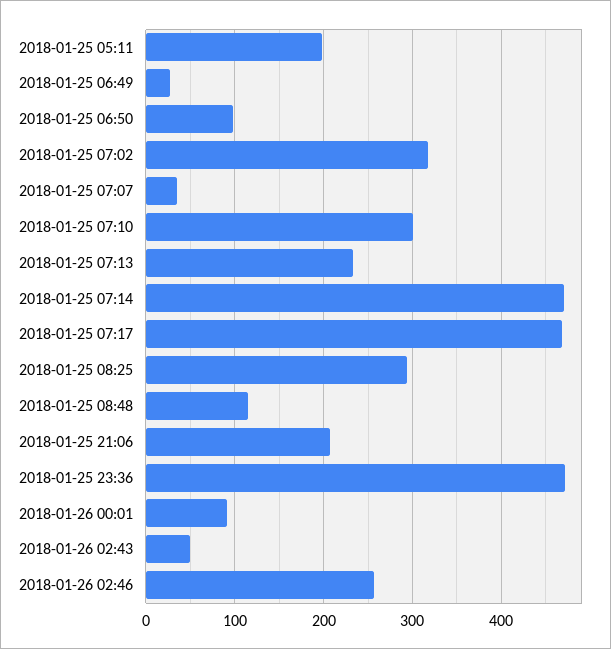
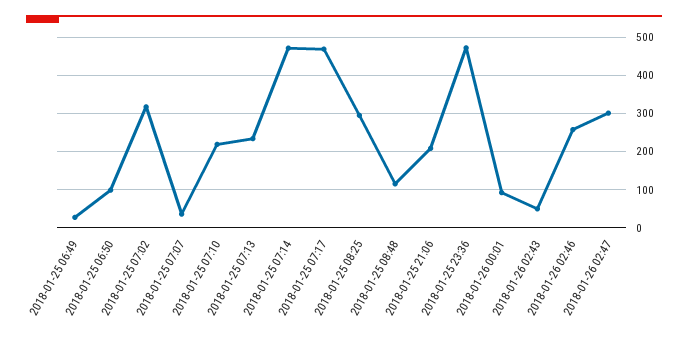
2018-01-25 05:11: 200 -> none
2018-01-25 07:10: 300 -> 220
2018-01-26 02:47: none -> 300

